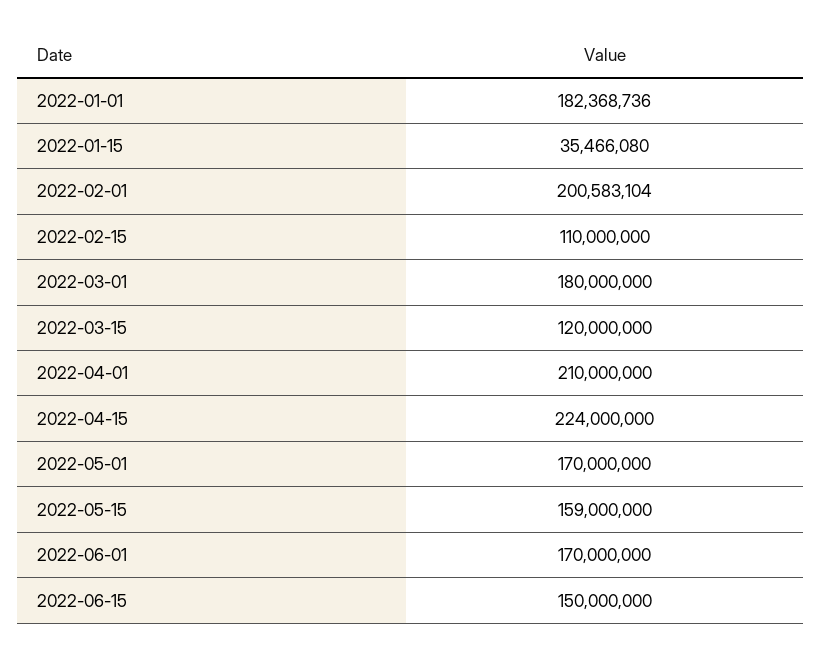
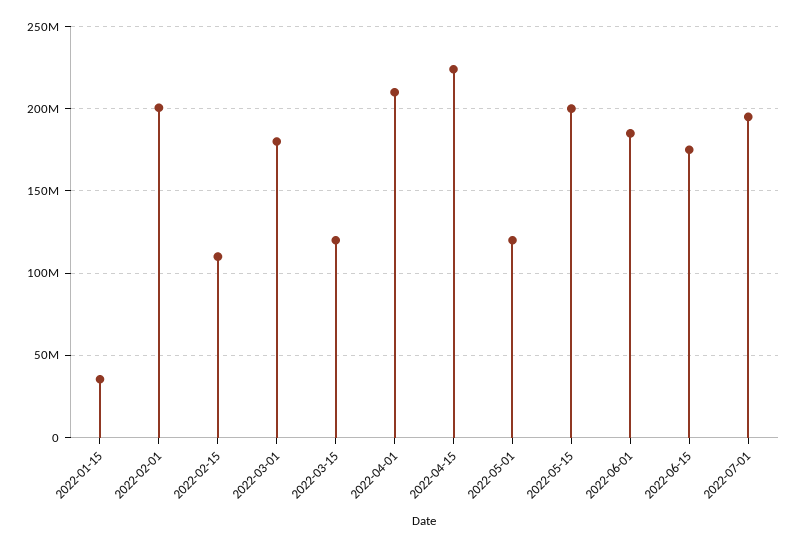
2022-01-01: 182368736 -> none
2022-05-01: 170000000 -> 120000000
2022-05-15: 159000000 -> 200000000
2022-06-01: 170000000 -> 185000000
2022-06-15: 150000000 -> 175000000
2022-07-01: none -> 195000000

